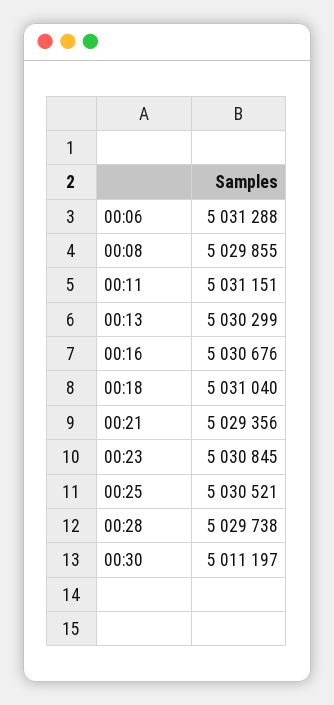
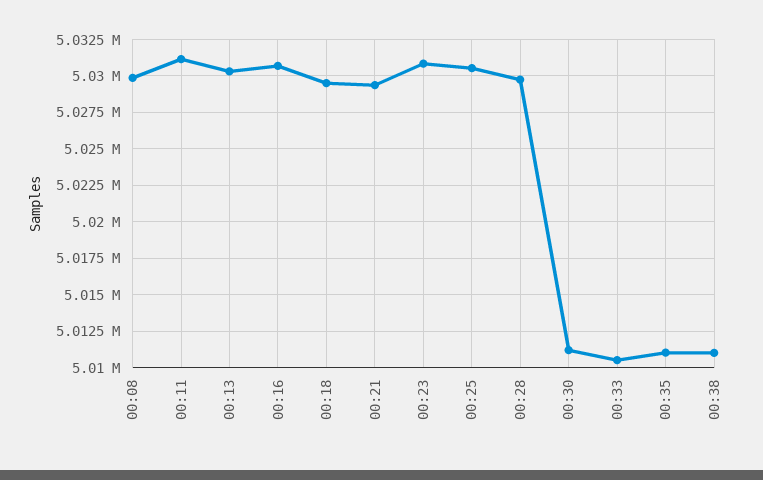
00:06: 5031288 -> none
00:18: 5031040 -> 5029500
00:33: none -> 5010500
00:35: none -> 5011000
00:38: none -> 5011000

